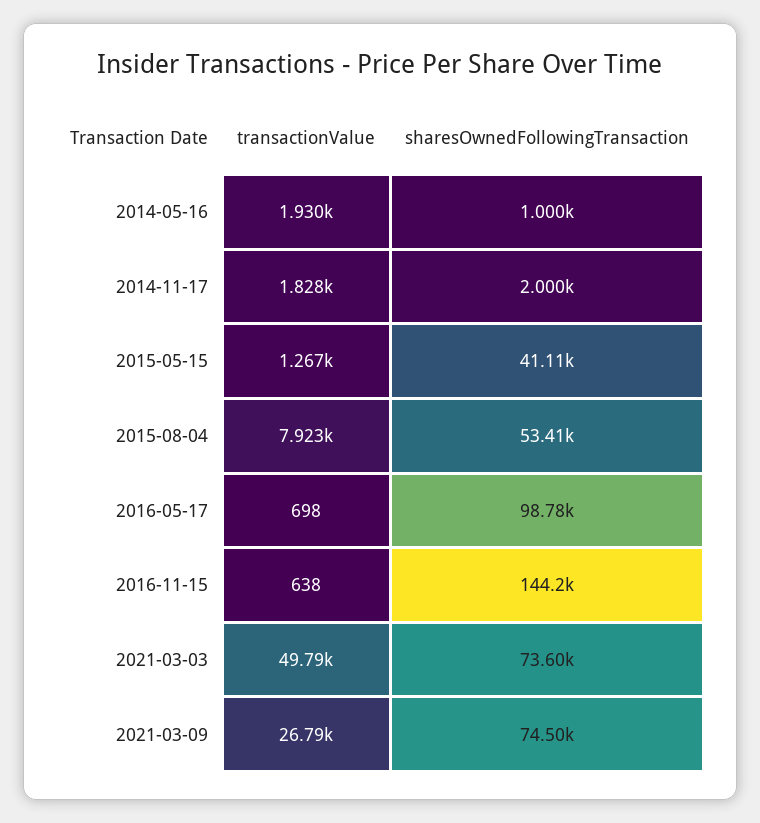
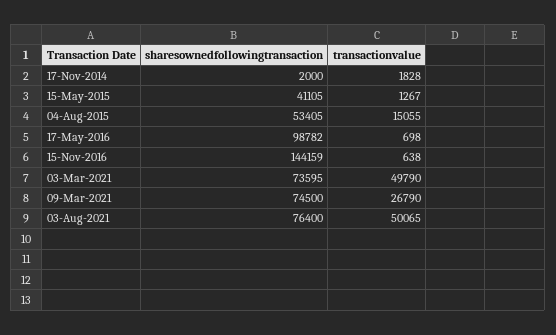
transactionValue, 2014-05-16: 1930 -> none
sharesOwnedFollowingTransaction, 2014-05-16: 1000 -> none
transactionValue, 2015-08-04: 7923 -> 15055
sharesOwnedFollowingTransaction, 03-Aug-2021: none -> 76400
transactionValue, 03-Aug-2021: none -> 50065

